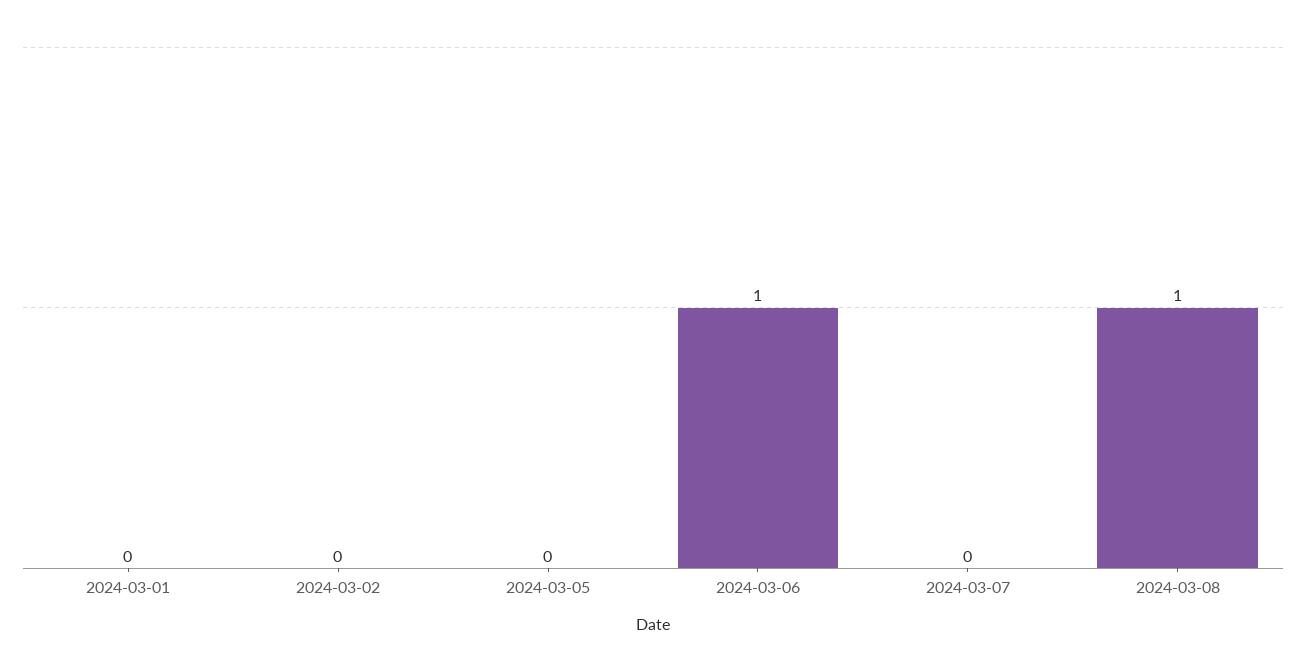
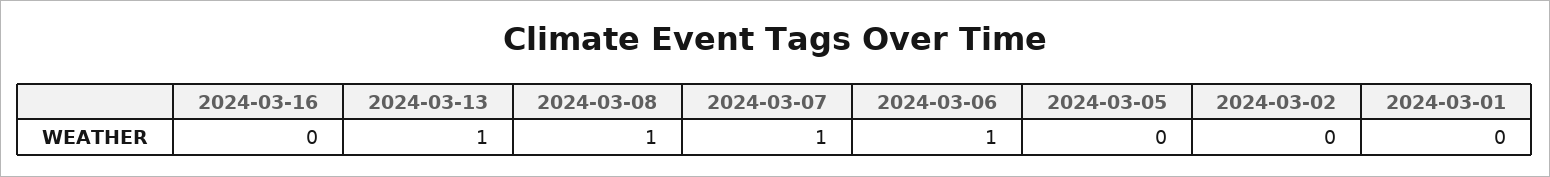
2024-03-07: 0 -> 1
2024-03-16: none -> 0
2024-03-13: none -> 1

